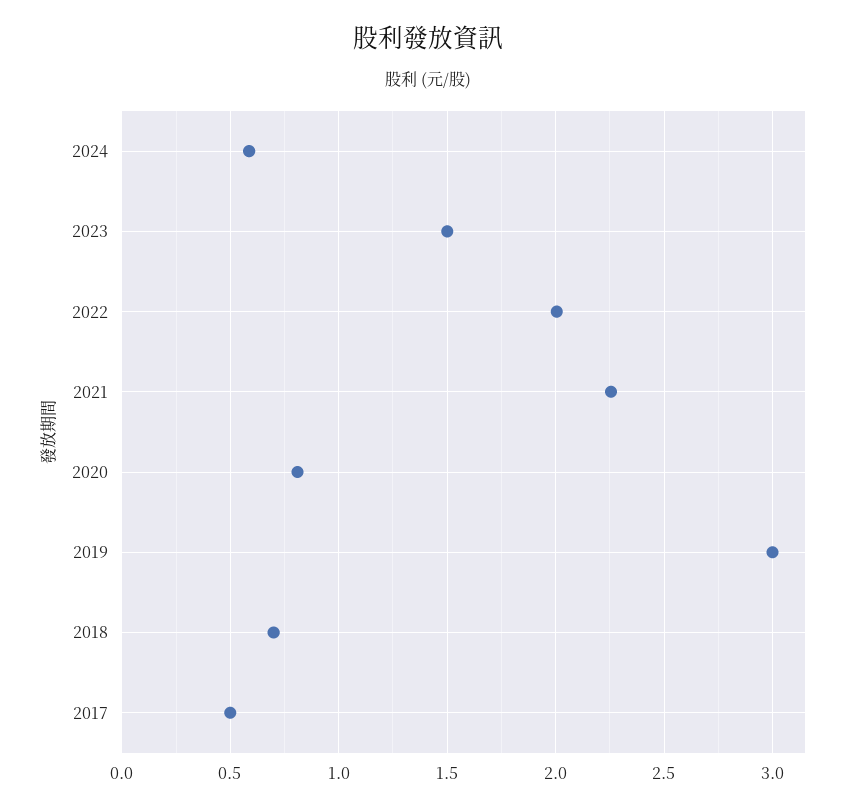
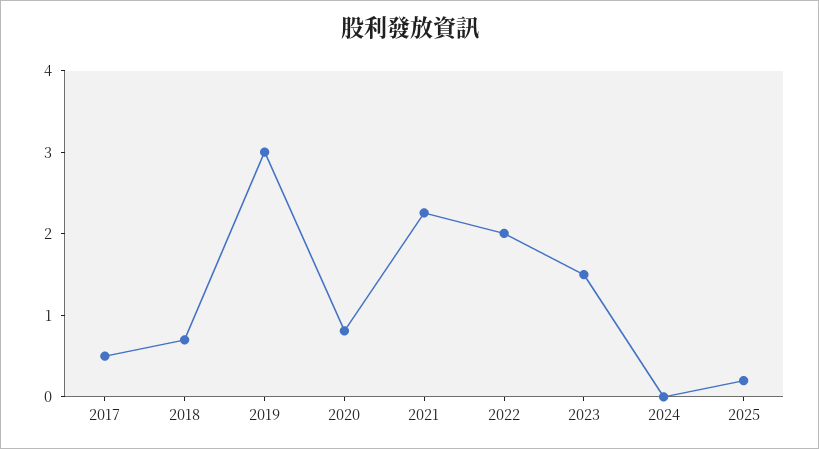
2024: 0.6 -> 0
2025: none -> 0.2

